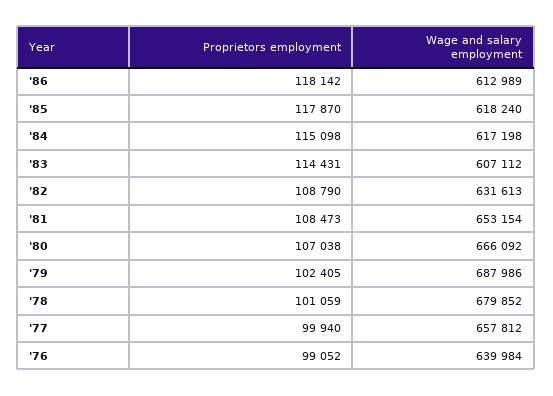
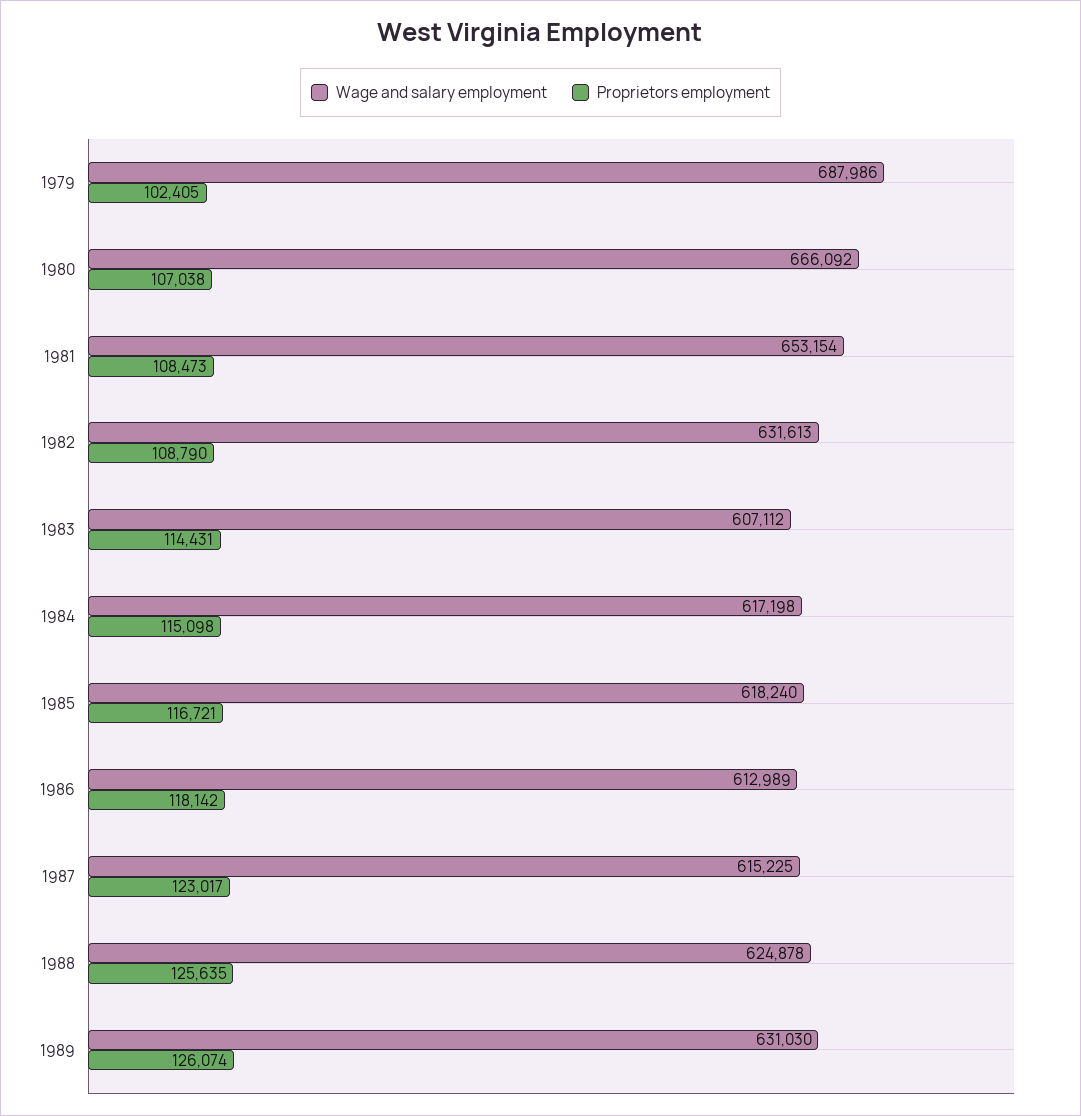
Proprietors employment, '85: 117870 -> 116721
Proprietors employment, '78: 101059 -> none
Wage and salary employment, '78: 679852 -> none
Proprietors employment, '77: 99940 -> none
Wage and salary employment, '77: 657812 -> none
Proprietors employment, '76: 99052 -> none
Wage and salary employment, '76: 639984 -> none
Wage and salary employment, 1987: none -> 615225
Proprietors employment, 1987: none -> 123017
Wage and salary employment, 1988: none -> 624878
Proprietors employment, 1988: none -> 125635
Wage and salary employment, 1989: none -> 631030
Proprietors employment, 1989: none -> 126074

